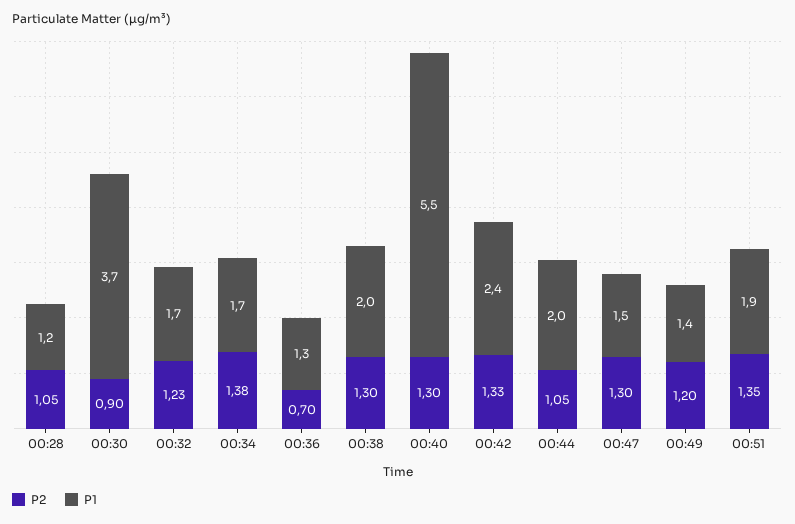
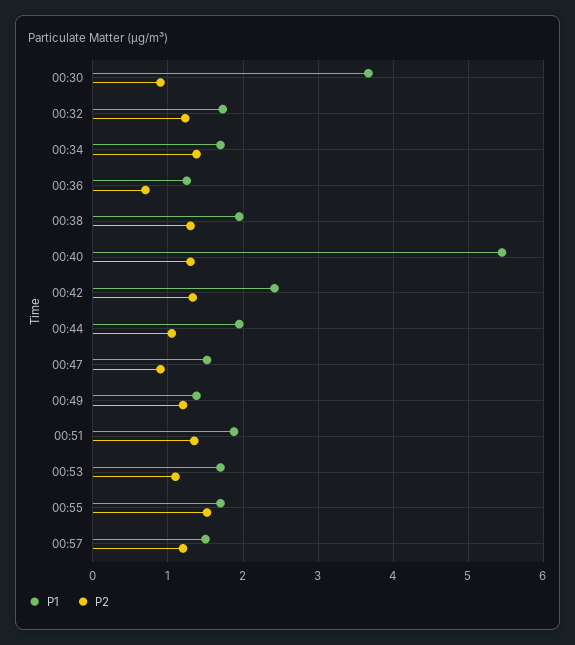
P2, 00:28: 1.05 -> none
P1, 00:28: 1.2 -> none
P2, 00:47: 1.3 -> 0.9
P1, 00:53: none -> 1.7
P2, 00:53: none -> 1.1
P1, 00:55: none -> 1.7
P2, 00:55: none -> 1.5
P1, 00:57: none -> 1.5
P2, 00:57: none -> 1.2

